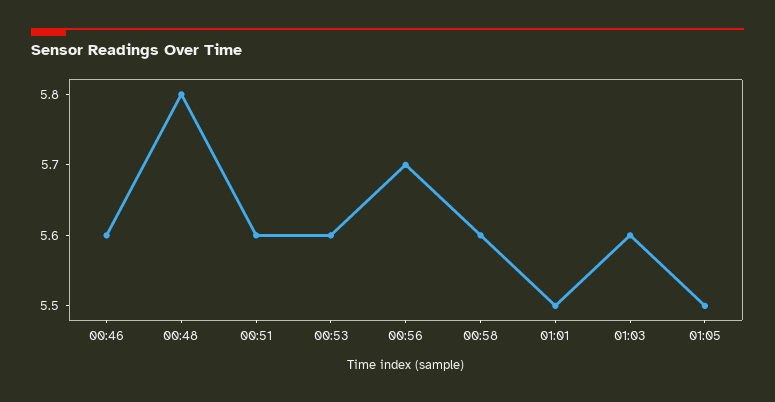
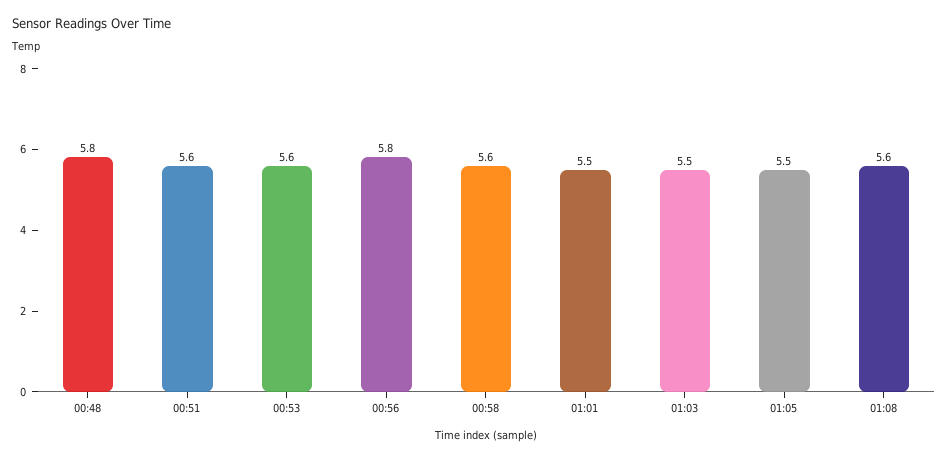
00:46: 5.6 -> none
00:56: 5.7 -> 5.8
01:03: 5.6 -> 5.5
01:08: none -> 5.6

